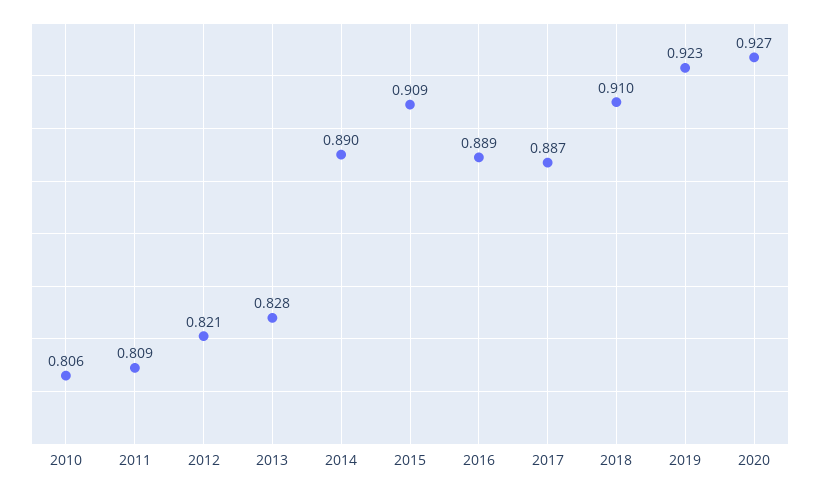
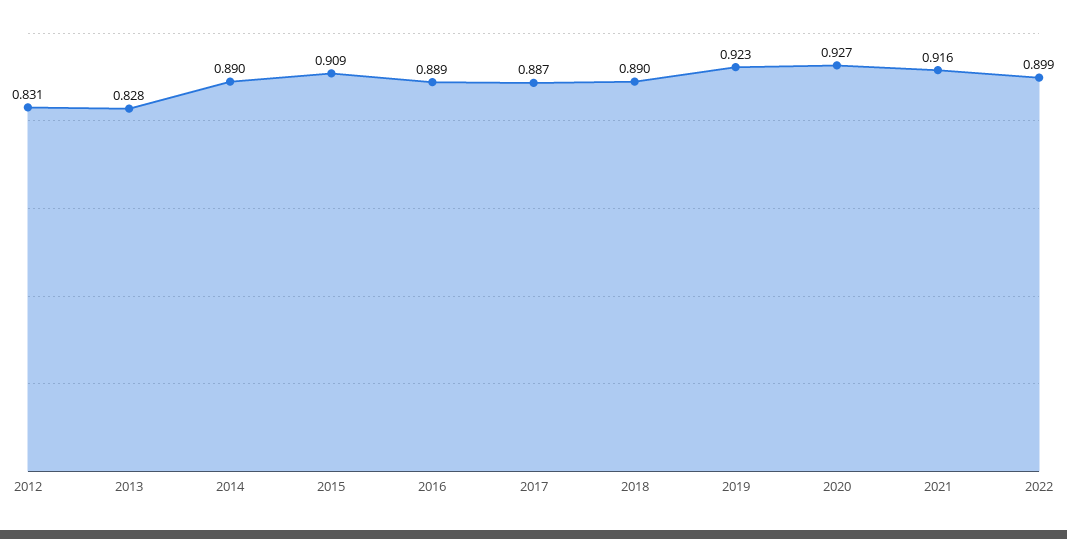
2010: 0.806 -> none
2011: 0.809 -> none
2012: 0.821 -> 0.831
2018: 0.91 -> 0.89
2021: none -> 0.916
2022: none -> 0.899

